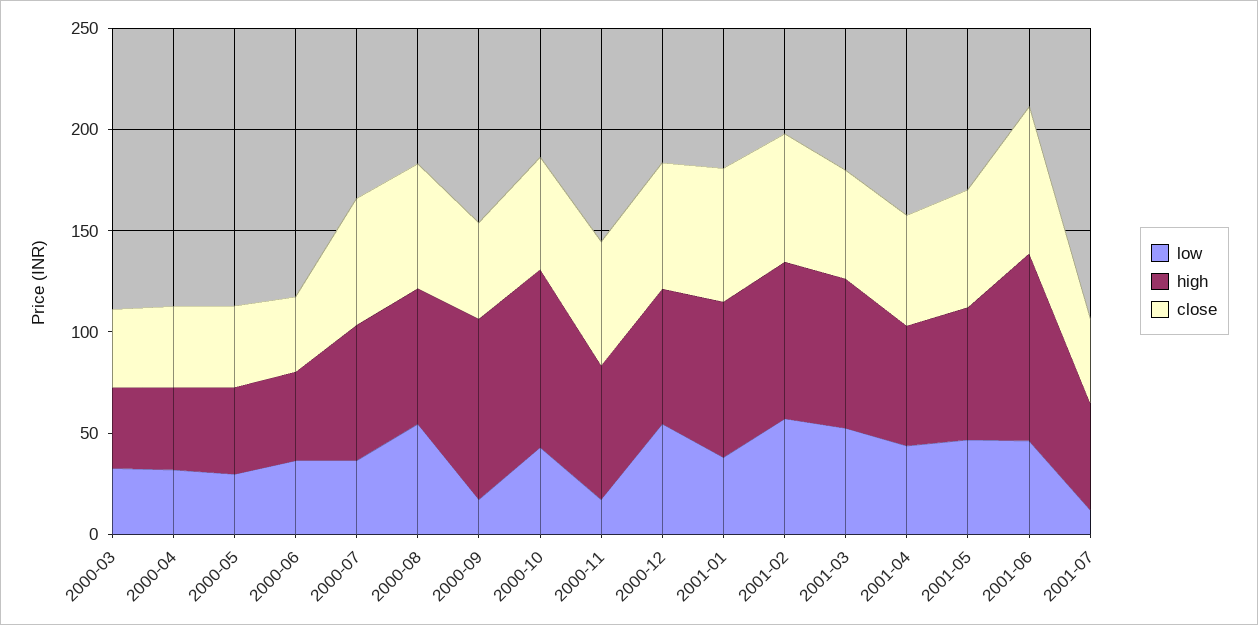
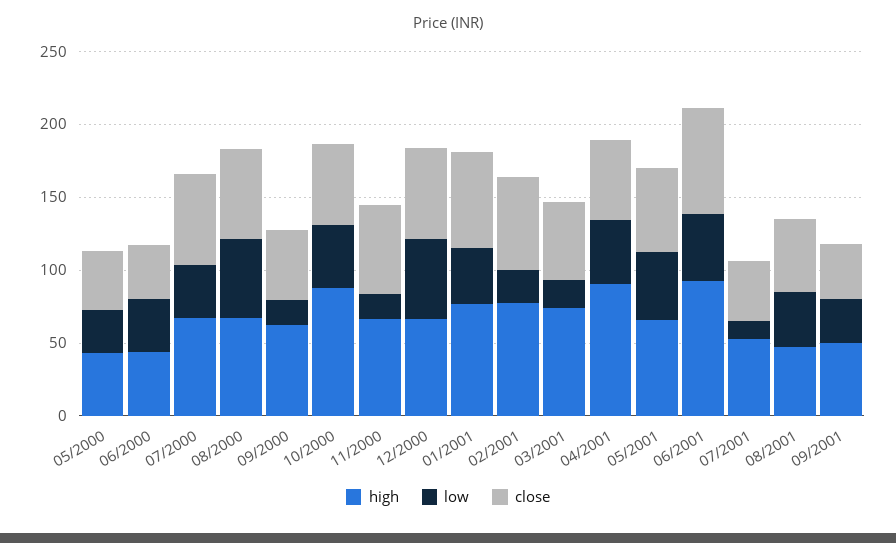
low, 2000-03: 30 -> none
high, 2000-03: 40 -> none
close, 2000-03: 40 -> none
low, 2000-04: 30 -> none
high, 2000-04: 40 -> none
close, 2000-04: 40 -> none
high, 2000-09: 90 -> 60
low, 2001-02: 60 -> 20
low, 2001-03: 50 -> 20
high, 2001-04: 60 -> 90
high, 08/2001: none -> 50
low, 08/2001: none -> 40
close, 08/2001: none -> 50
high, 09/2001: none -> 50
low, 09/2001: none -> 30
close, 09/2001: none -> 40

